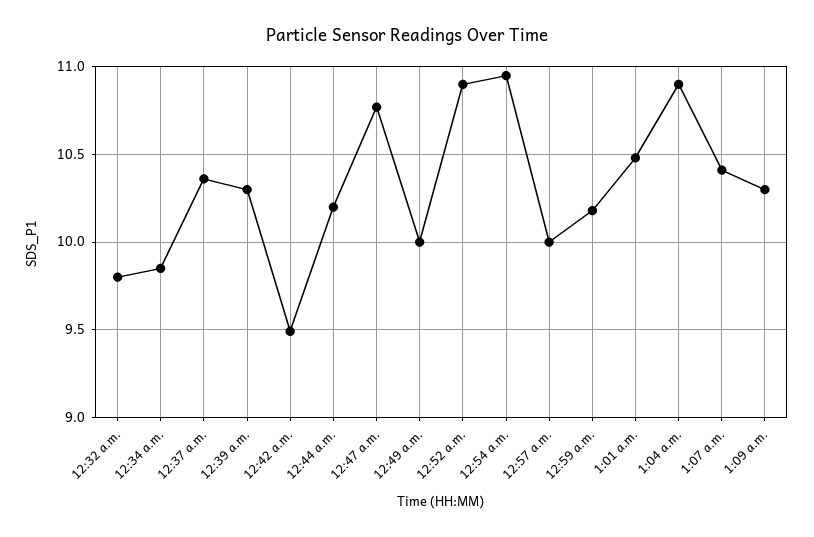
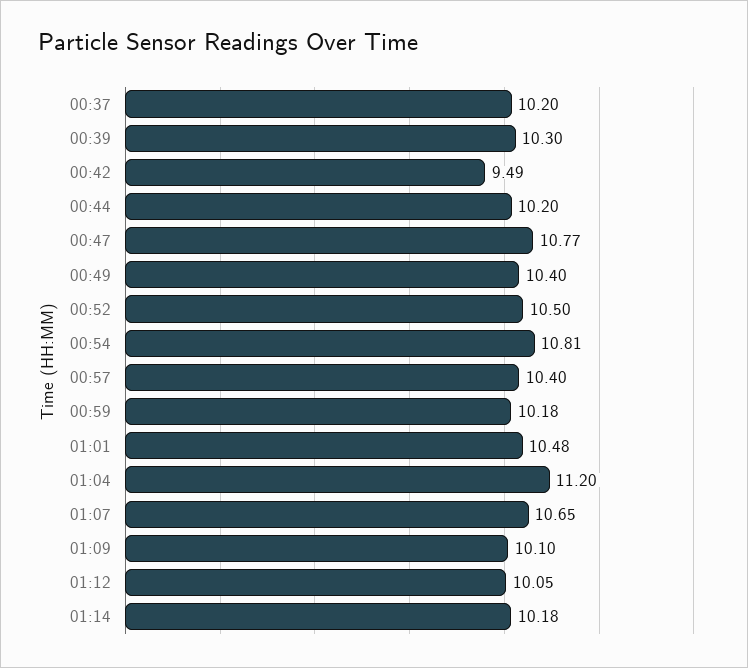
12:32 a.m.: 9.8 -> none
12:34 a.m.: 9.85 -> none
12:37 a.m.: 10.35 -> 10.2
12:49 a.m.: 10 -> 10.4
12:52 a.m.: 10.9 -> 10.5
12:54 a.m.: 10.95 -> 10.81
12:57 a.m.: 10 -> 10.4
1:04 a.m.: 10.9 -> 11.2
1:07 a.m.: 10.4 -> 10.65
1:09 a.m.: 10.3 -> 10.1
01:12: none -> 10.05
01:14: none -> 10.18

